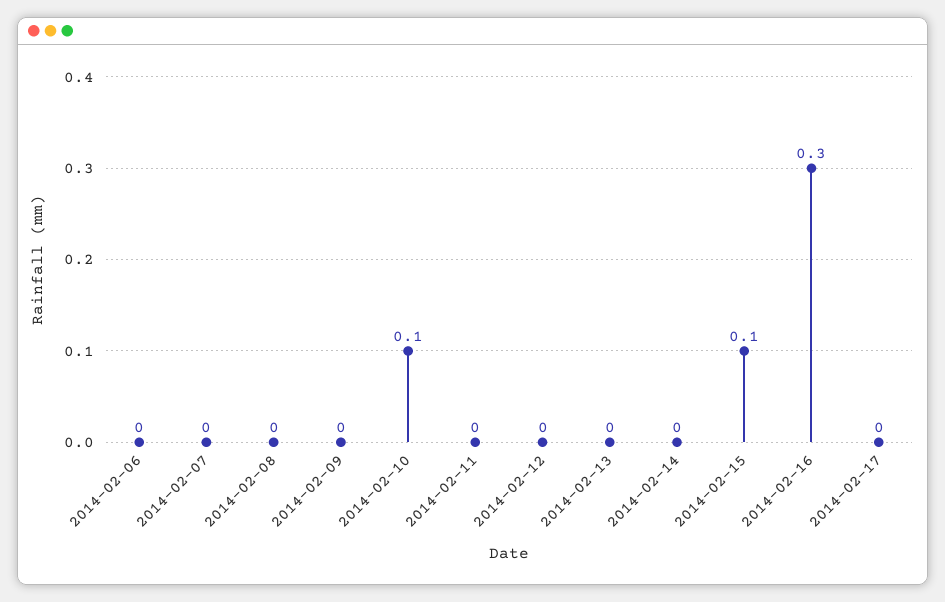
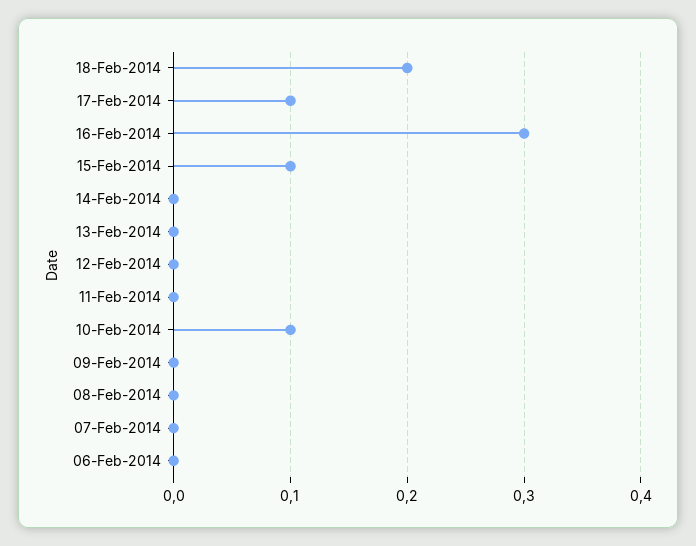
2014-02-17: 0 -> 0.1
18-Feb-2014: none -> 0.2

